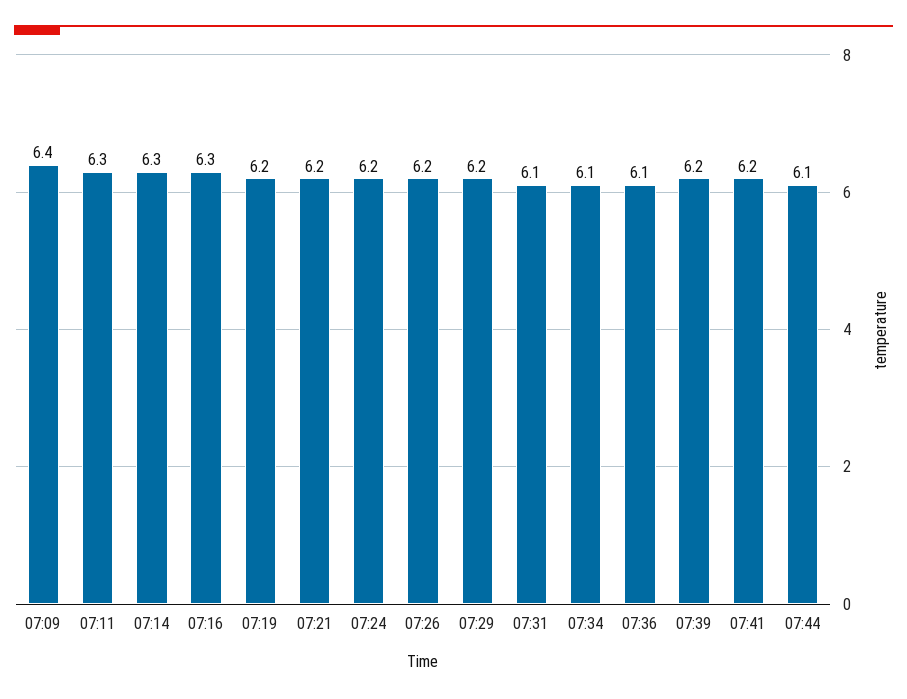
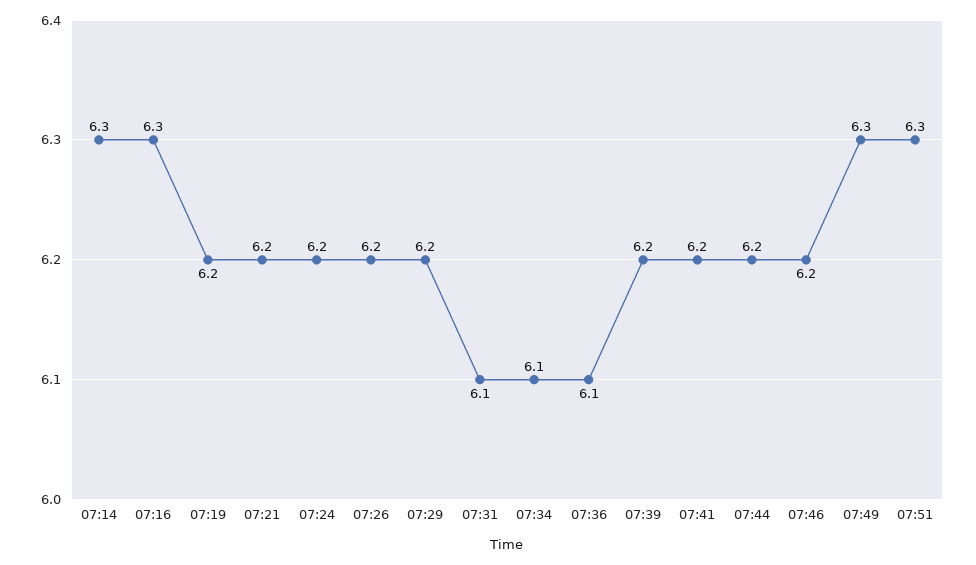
07:09: 6.4 -> none
07:11: 6.3 -> none
07:44: 6.1 -> 6.2
07:46: none -> 6.2
07:49: none -> 6.3
07:51: none -> 6.3

